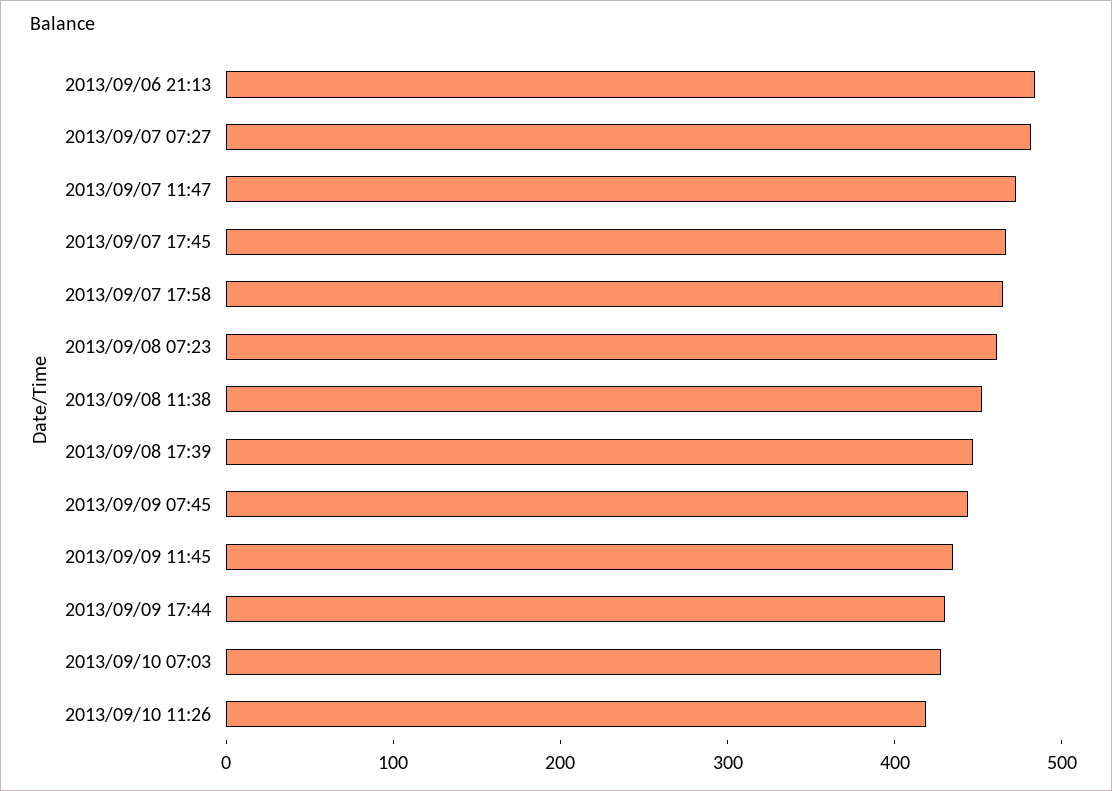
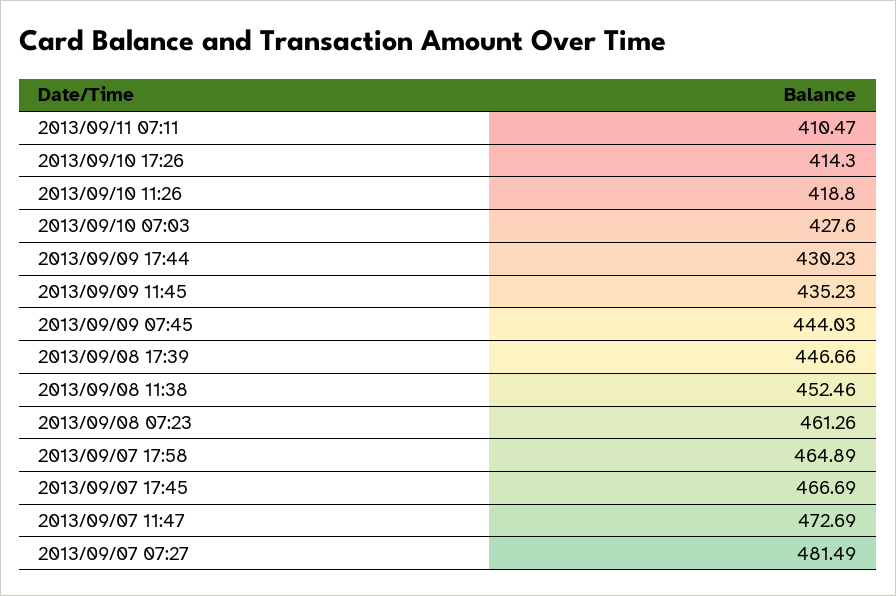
2013/09/06 21:13: 480 -> none
2013/09/11 07:11: none -> 410.47
2013/09/10 17:26: none -> 414.3

